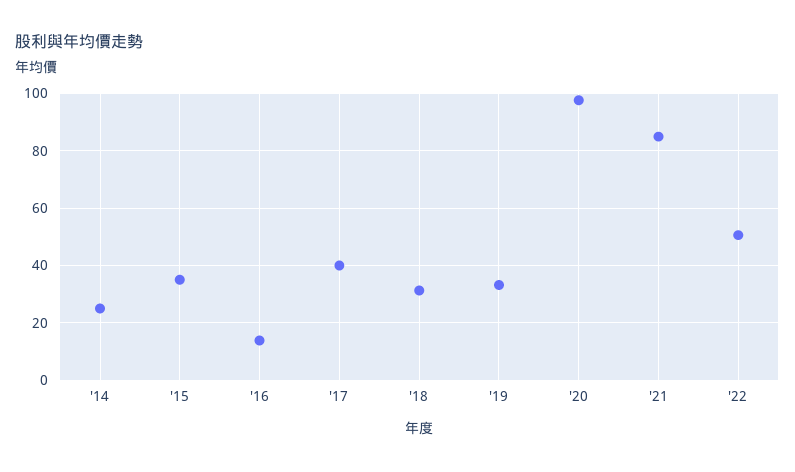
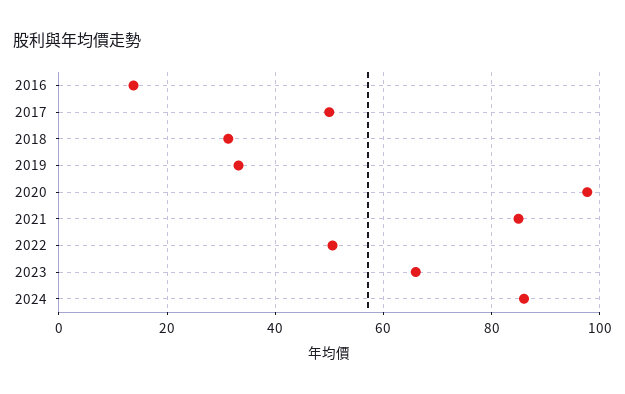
'14: 25 -> none
'15: 35 -> none
'17: 40 -> 50
2023: none -> 66
2024: none -> 86

